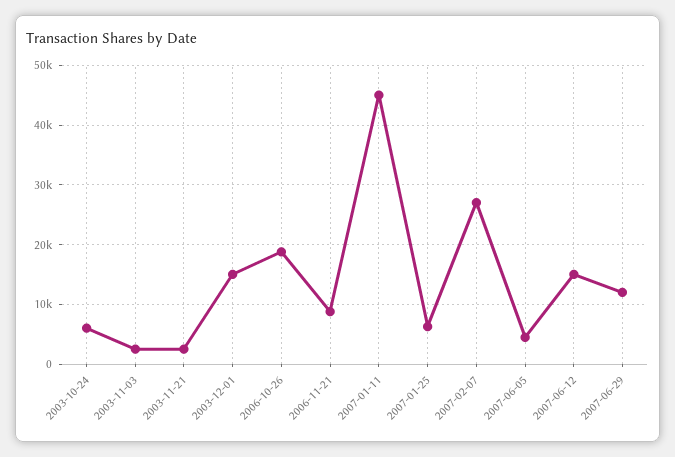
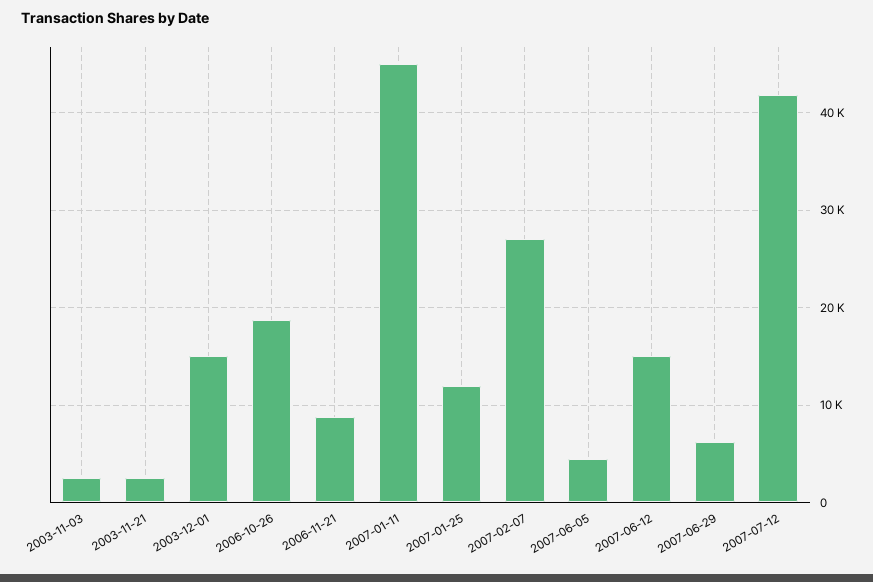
2003-10-24: 6000 -> none
2007-01-25: 6000 -> 12000
2007-06-29: 12000 -> 6000
2007-07-12: none -> 42000

